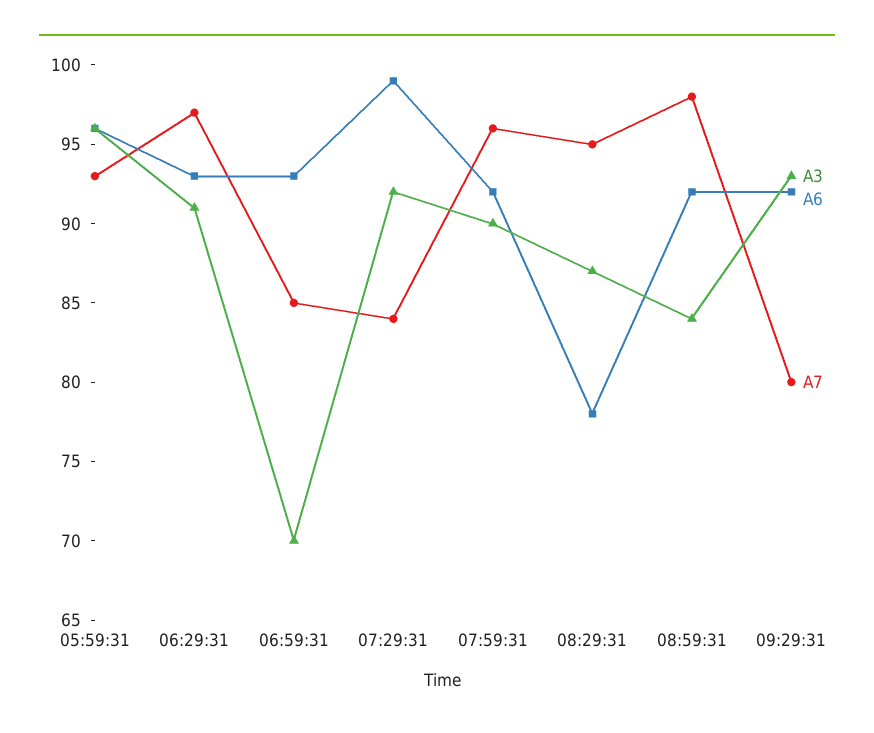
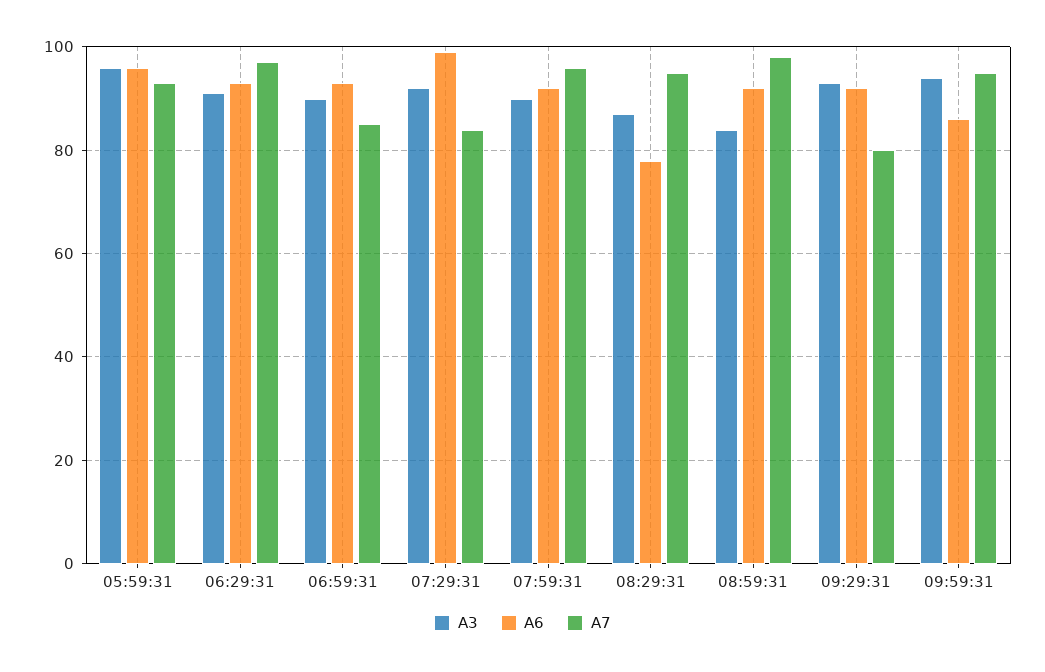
A3, 06:59:31: 70 -> 90
A3, 09:59:31: none -> 95
A6, 09:59:31: none -> 85
A7, 09:59:31: none -> 95

